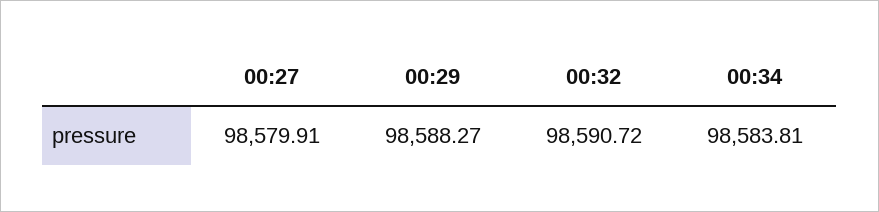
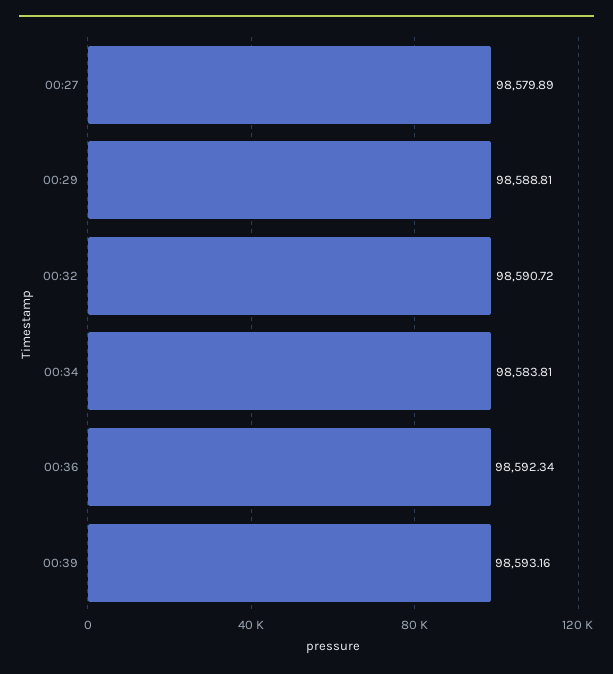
00:27: 98579.91 -> 98579.89
00:29: 98588.27 -> 98588.81
00:36: none -> 98592.34
00:39: none -> 98593.16

